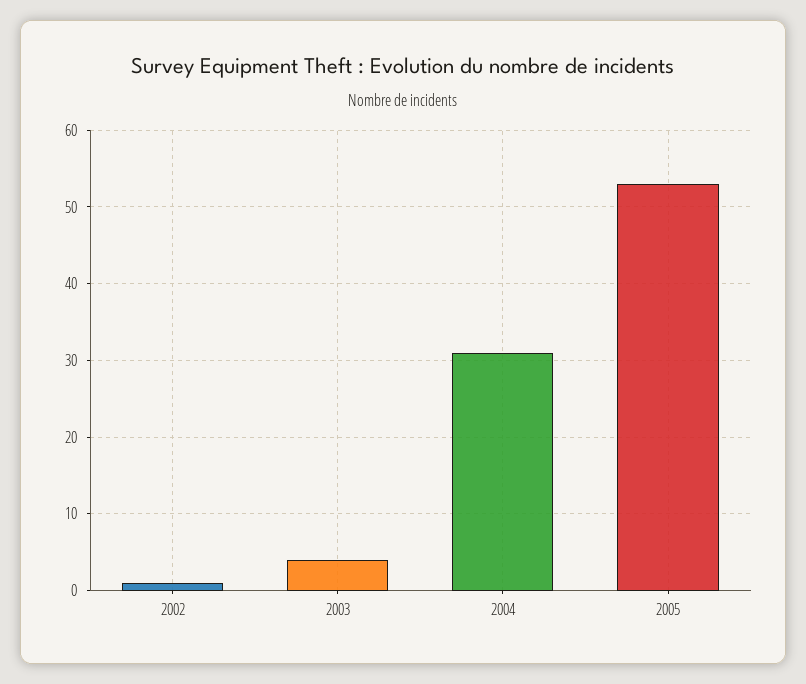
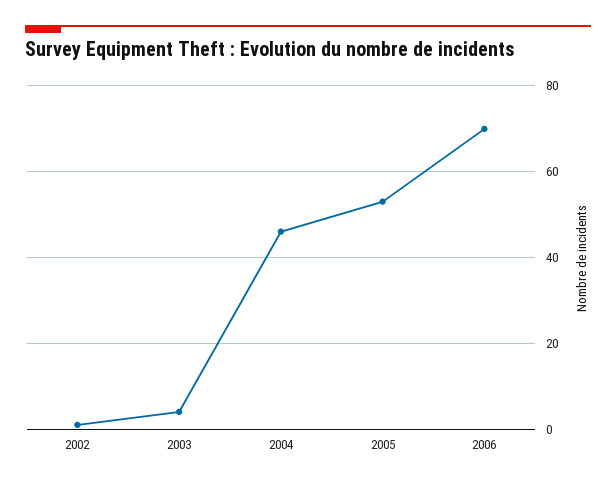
2004: 31 -> 45
2006: none -> 70

